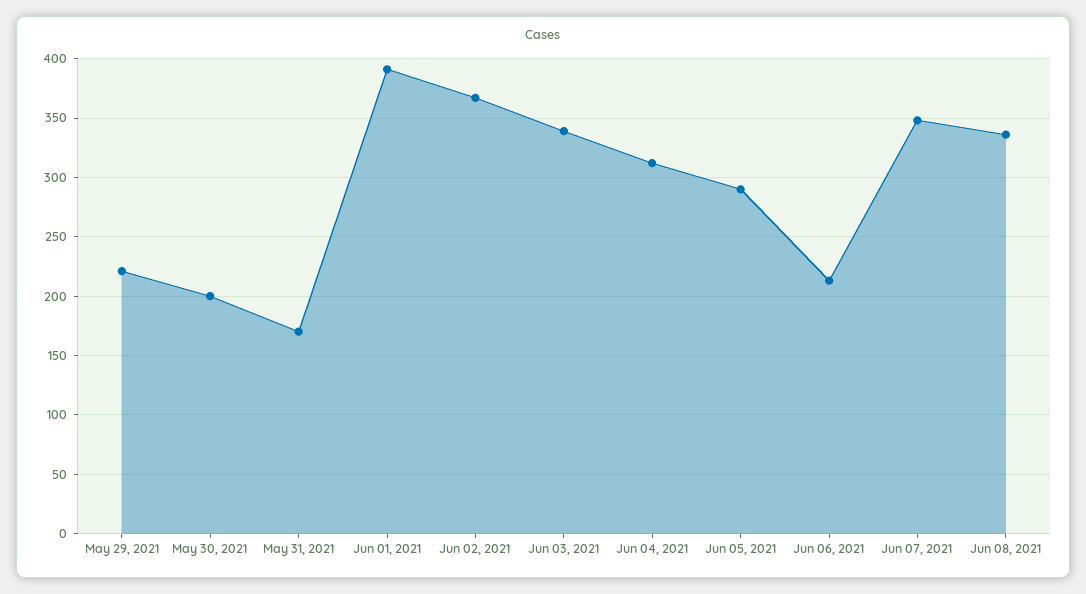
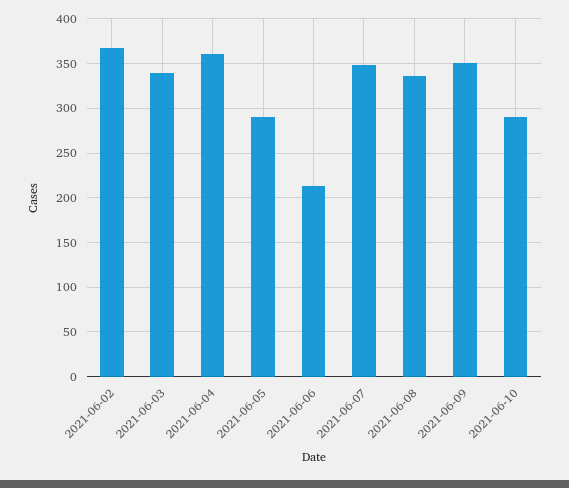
May 29, 2021: 220 -> none
May 30, 2021: 200 -> none
May 31, 2021: 170 -> none
Jun 01, 2021: 390 -> none
Jun 04, 2021: 310 -> 360
2021-06-09: none -> 350
2021-06-10: none -> 290

